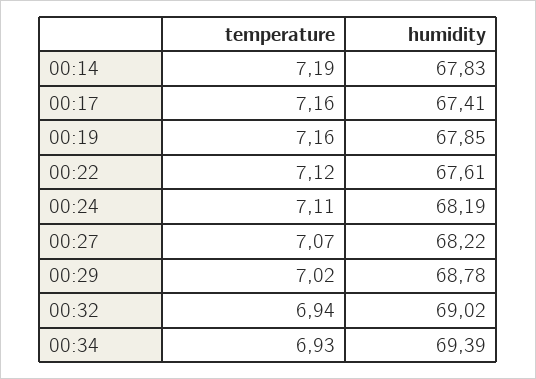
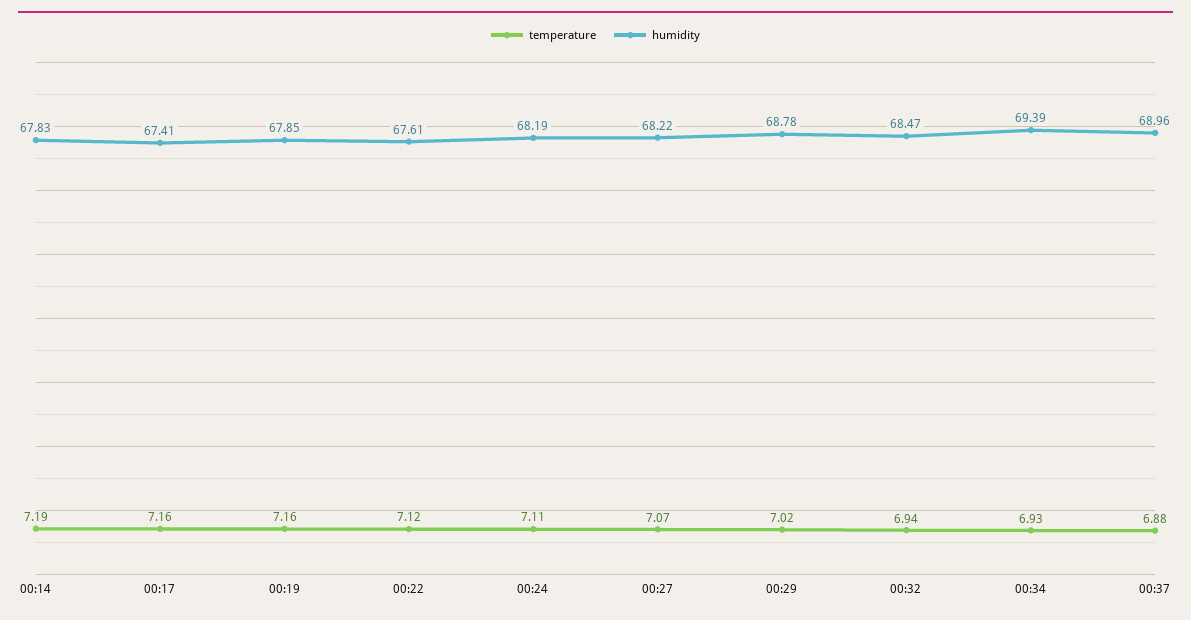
humidity, 00:32: 69.02 -> 68.47
temperature, 00:37: none -> 6.88
humidity, 00:37: none -> 68.96

